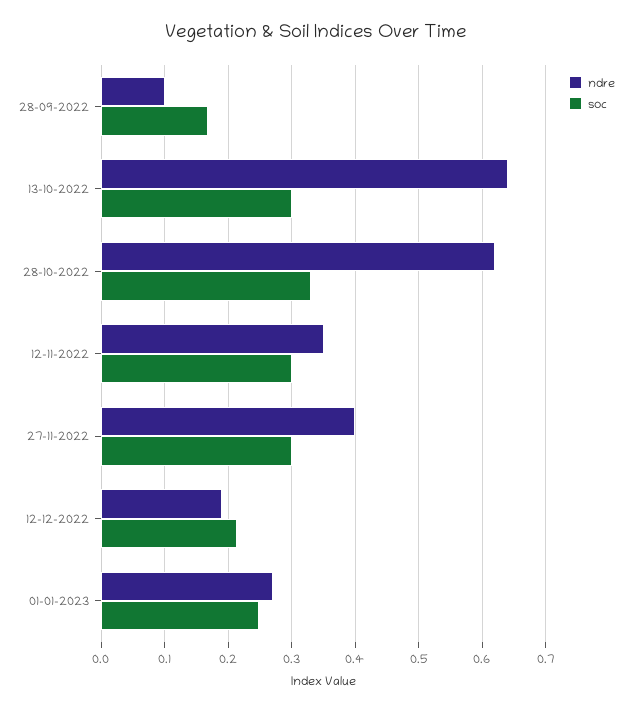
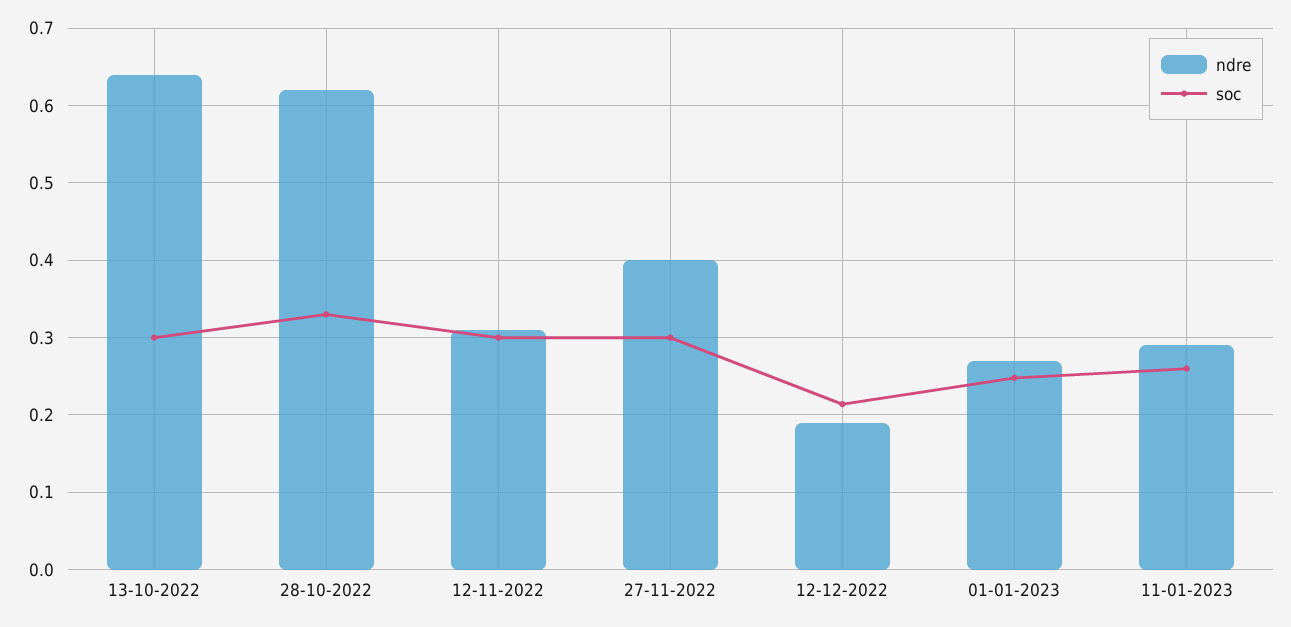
ndre, 28-09-2022: 0.1 -> none
soc, 28-09-2022: 0.17 -> none
ndre, 12-11-2022: 0.35 -> 0.31
ndre, 11-01-2023: none -> 0.29
soc, 11-01-2023: none -> 0.26

